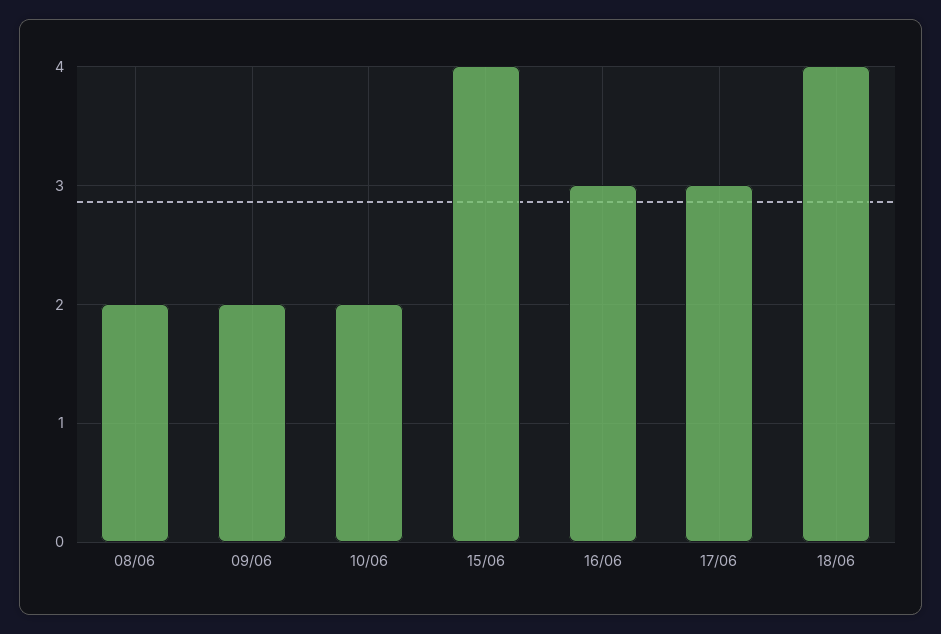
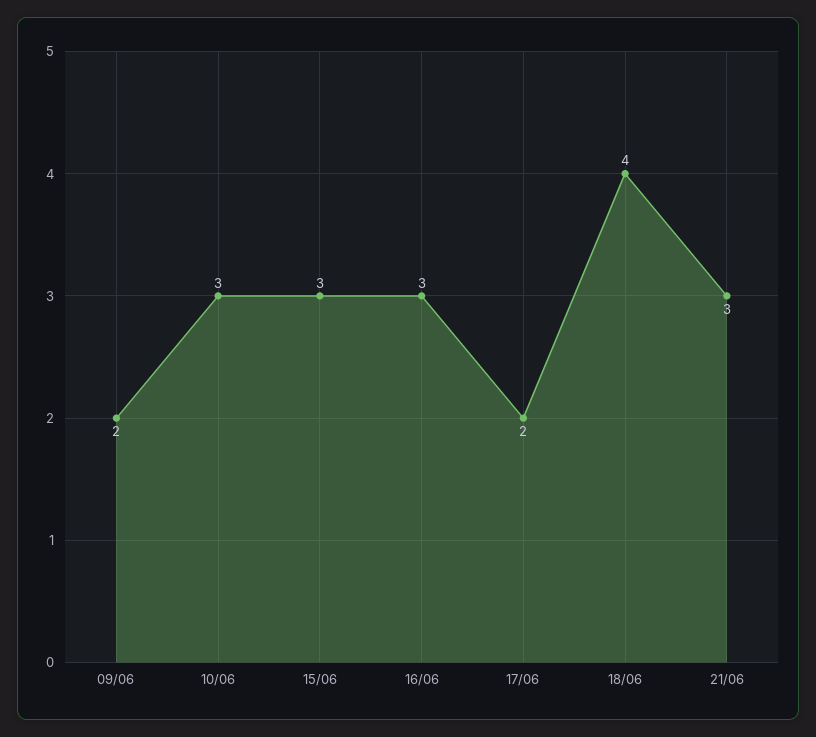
08/06: 2 -> none
10/06: 2 -> 3
15/06: 4 -> 3
17/06: 3 -> 2
21/06: none -> 3

